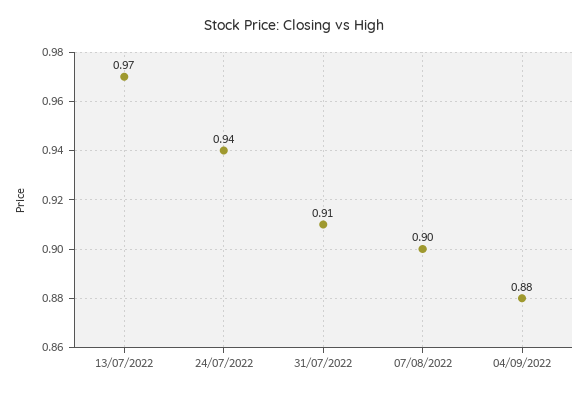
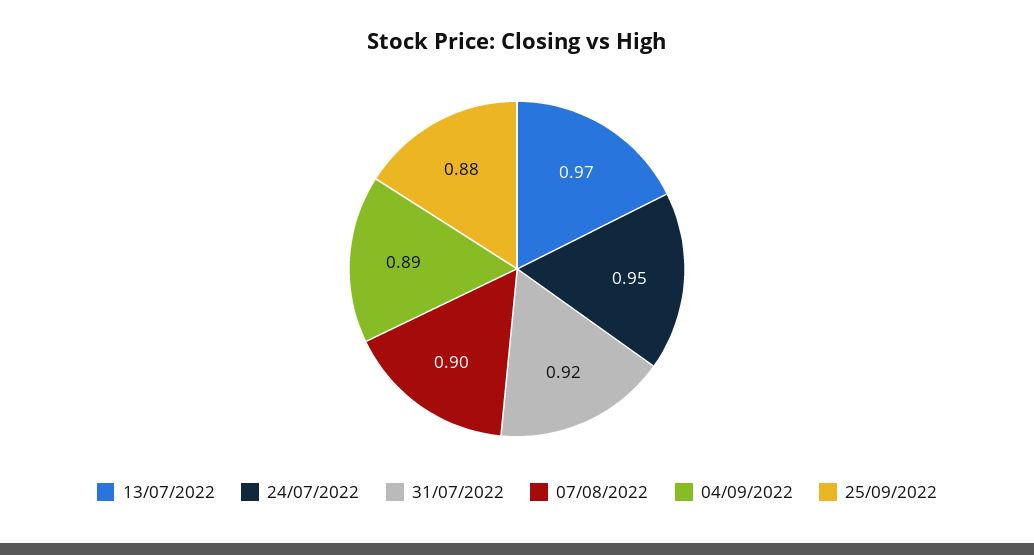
24/07/2022: 0.94 -> 0.95
31/07/2022: 0.91 -> 0.92
04/09/2022: 0.88 -> 0.89
25/09/2022: none -> 0.88

